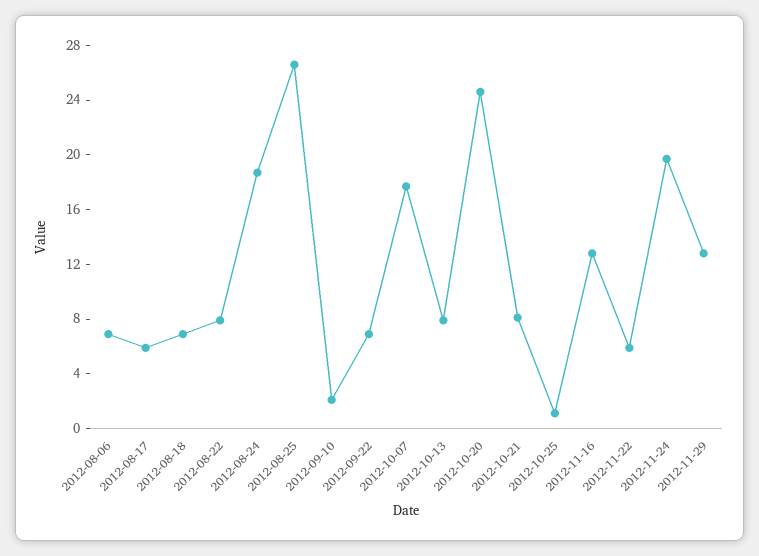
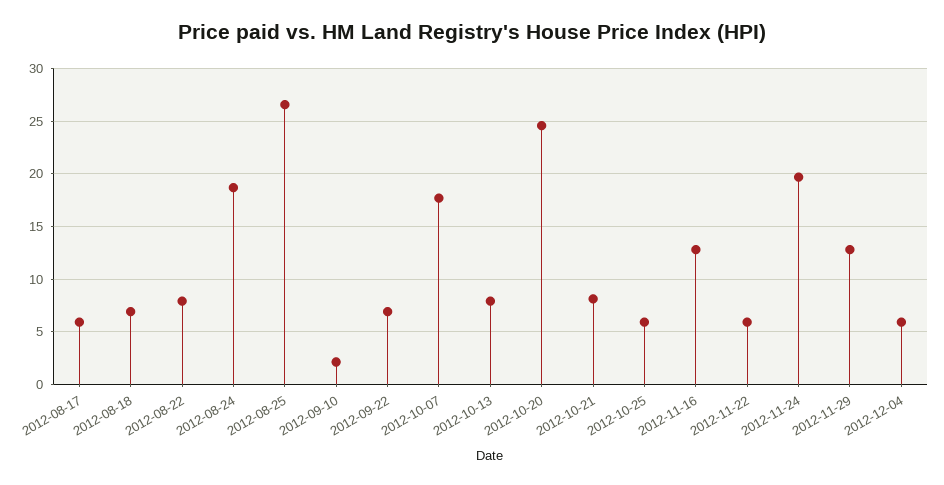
2012-08-06: 7 -> none
2012-10-25: 1 -> 6
2012-12-04: none -> 6

